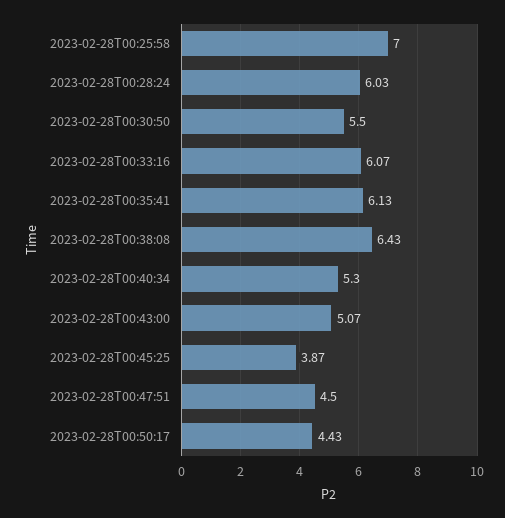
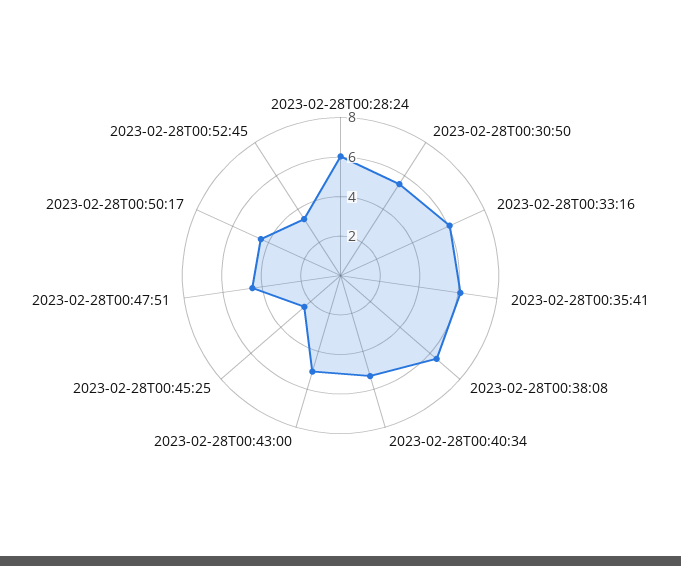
2023-02-28T00:25:58: 7 -> none
2023-02-28T00:45:25: 3.87 -> 2.5
2023-02-28T00:52:45: none -> 3.5

